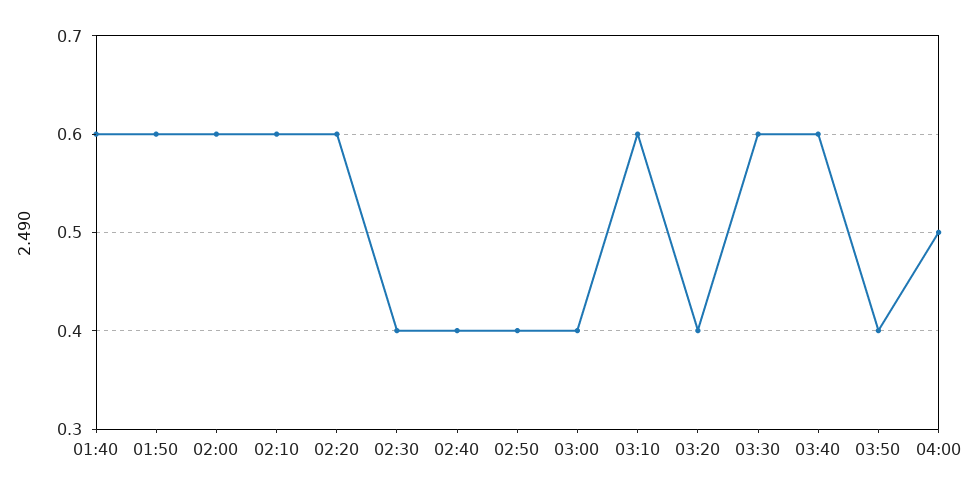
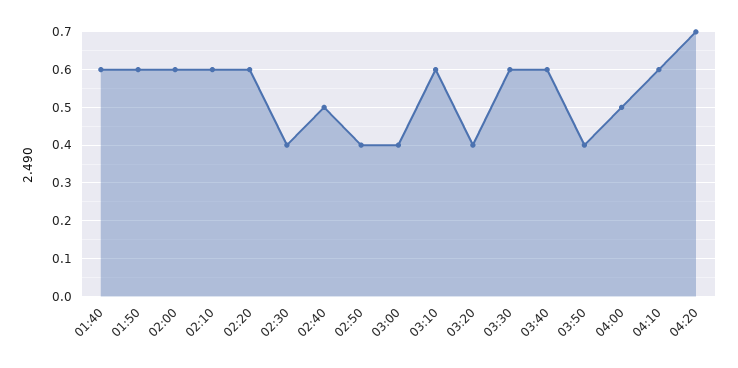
02:40: 0.4 -> 0.5
04:10: none -> 0.6
04:20: none -> 0.7

